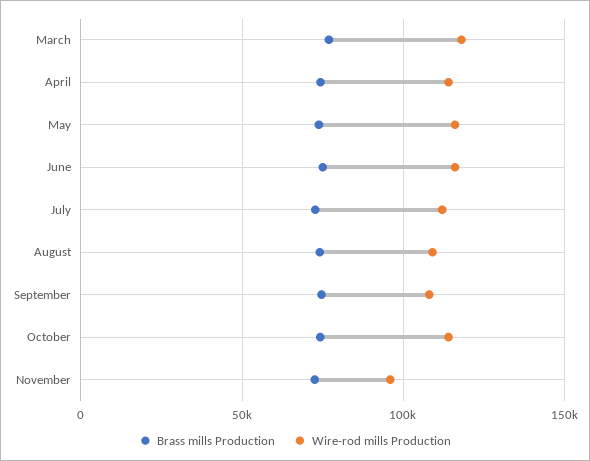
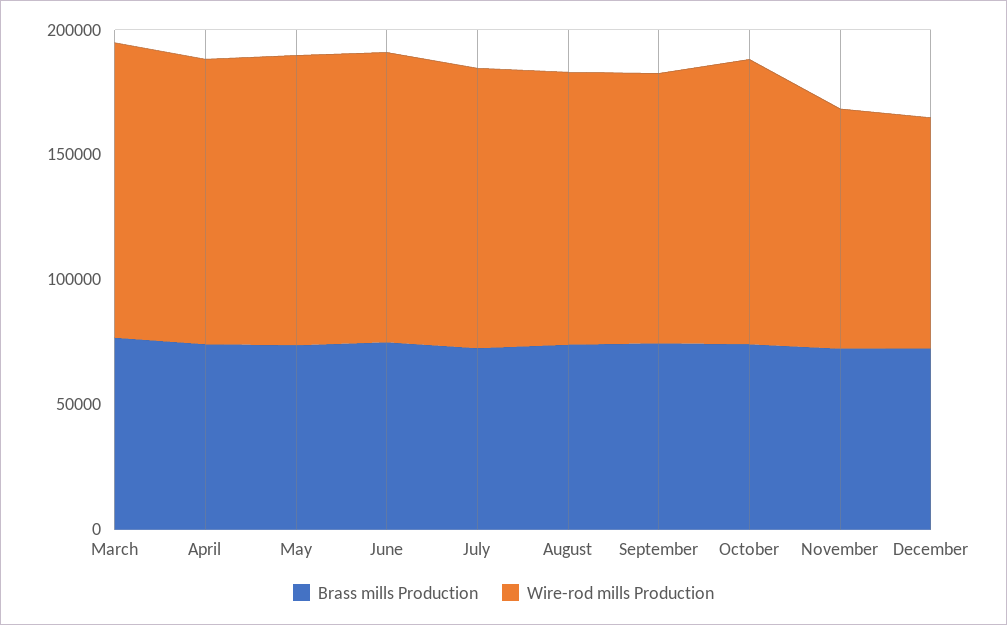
Brass mills Production, December: none -> 70000
Wire-rod mills Production, December: none -> 90000

